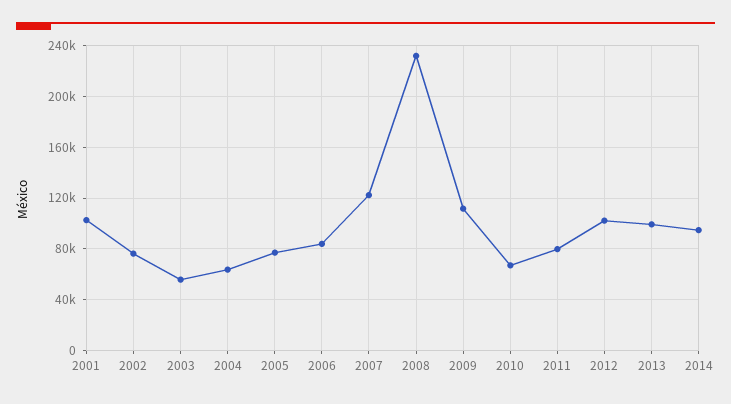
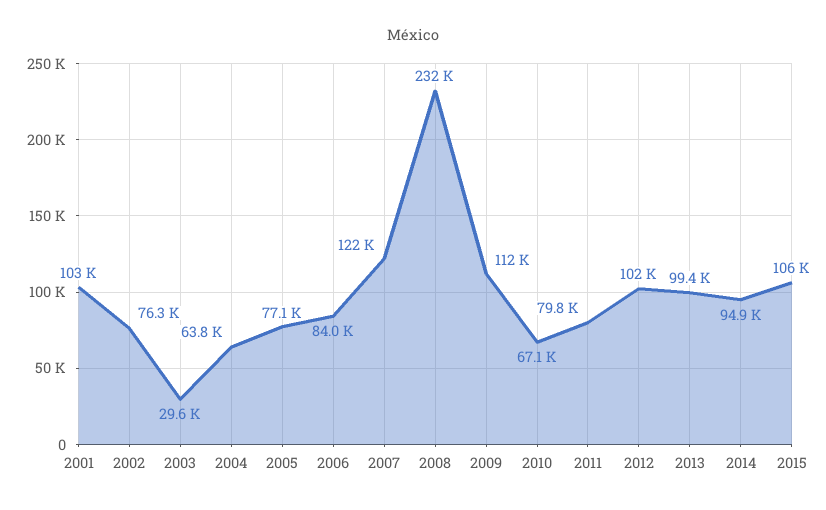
2003: 55000 -> 29600
2015: none -> 106000

